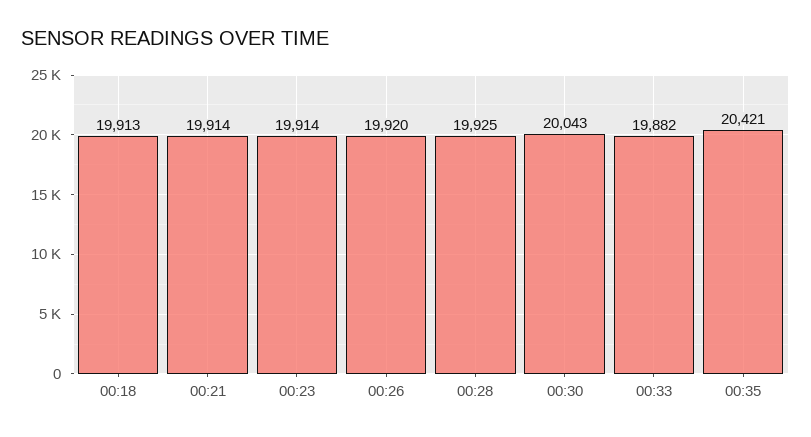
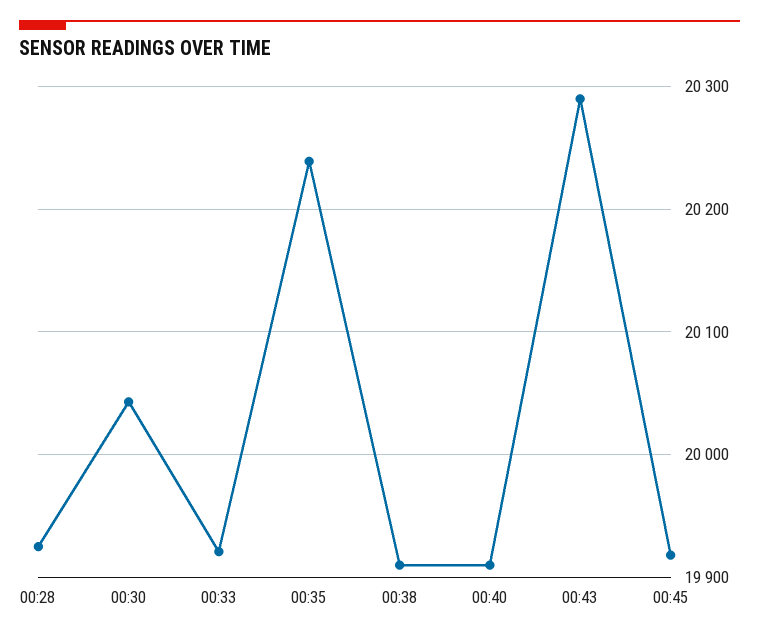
00:18: 19913 -> none
00:21: 19914 -> none
00:23: 19914 -> none
00:26: 19920 -> none
00:33: 19882 -> 19920
00:35: 20421 -> 20240
00:38: none -> 19910
00:40: none -> 19910
00:43: none -> 20290
00:45: none -> 19920

